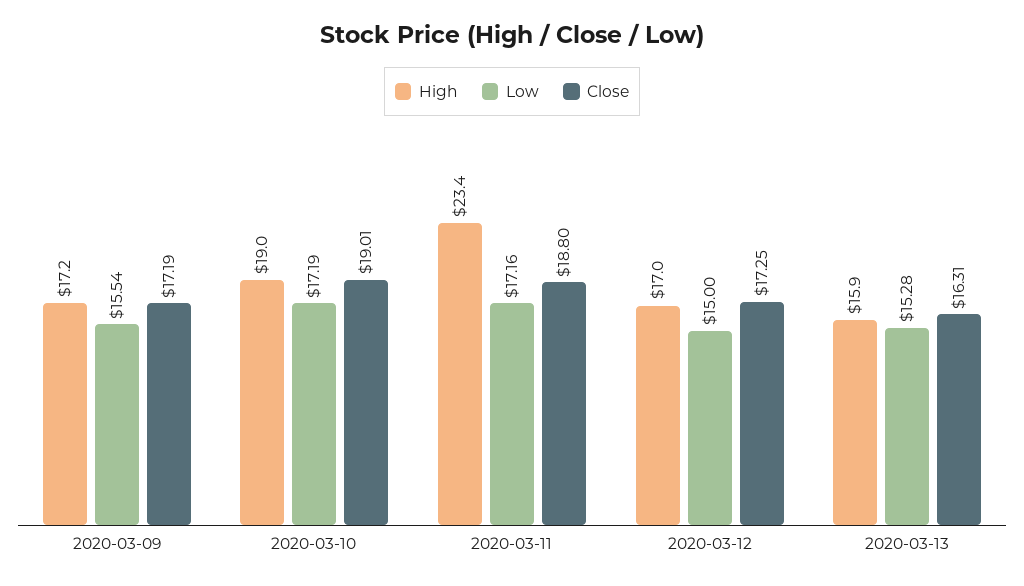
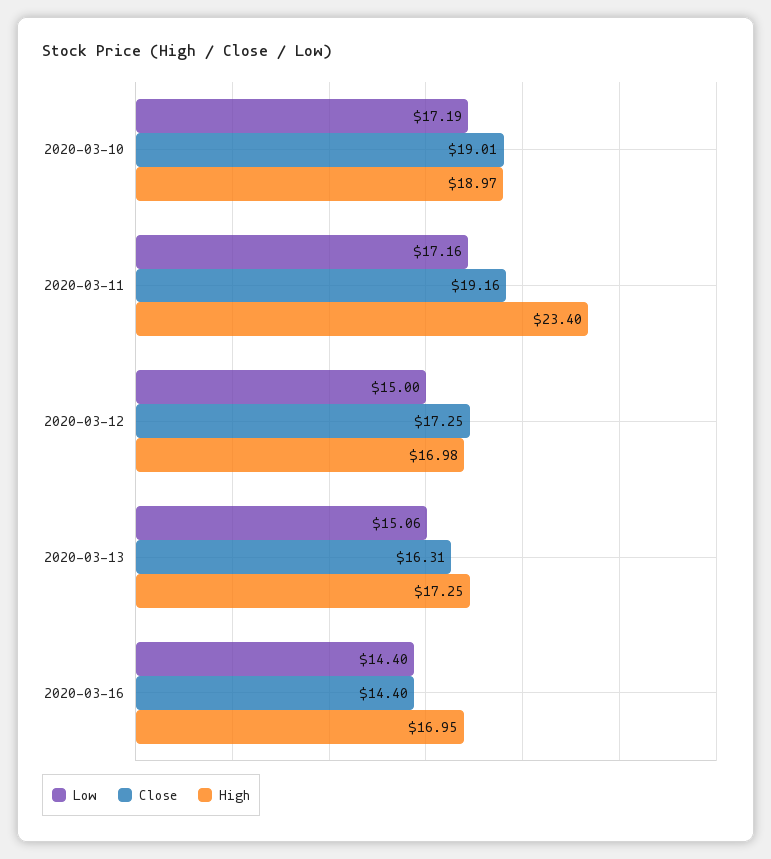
High, 2020-03-09: 17.2 -> none
Low, 2020-03-09: 15.54 -> none
Close, 2020-03-09: 17.19 -> none
Close, 2020-03-11: 18.8 -> 19.16
High, 2020-03-13: 15.9 -> 17.25
Low, 2020-03-13: 15.28 -> 15.06
Low, 2020-03-16: none -> 14.4
Close, 2020-03-16: none -> 14.4
High, 2020-03-16: none -> 16.95

